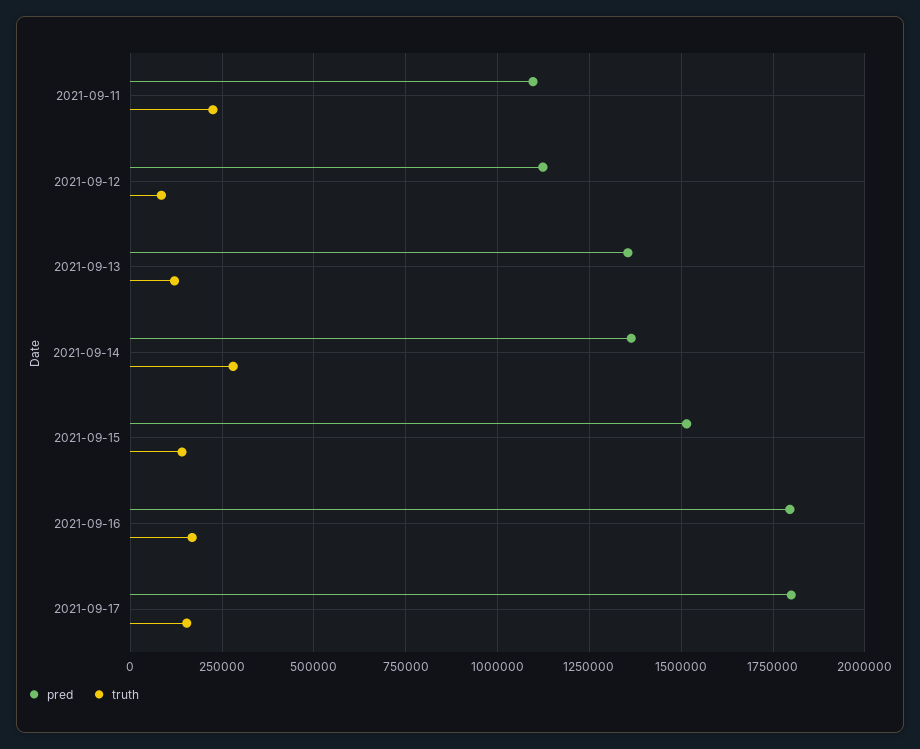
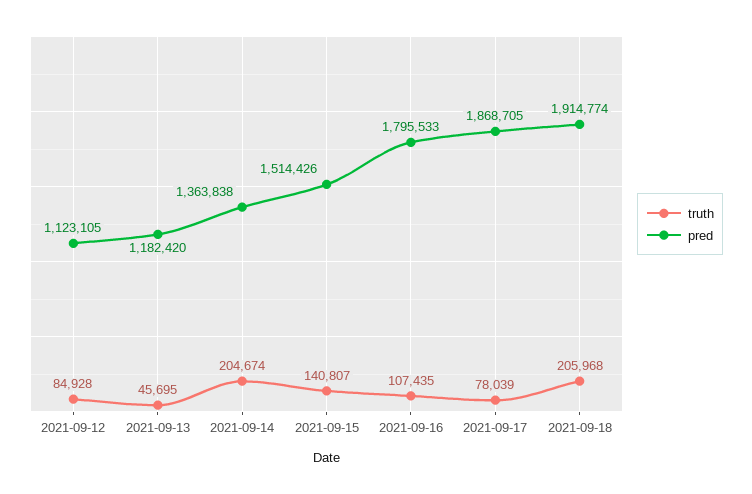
pred, 2021-09-11: 1100000 -> none
truth, 2021-09-11: 225000 -> none
pred, 2021-09-13: 1350000 -> 1182420
truth, 2021-09-13: 125000 -> 45695
truth, 2021-09-14: 275000 -> 204674
truth, 2021-09-16: 175000 -> 107435
pred, 2021-09-17: 1800000 -> 1868705
truth, 2021-09-17: 150000 -> 78039
truth, 2021-09-18: none -> 205968
pred, 2021-09-18: none -> 1914774

